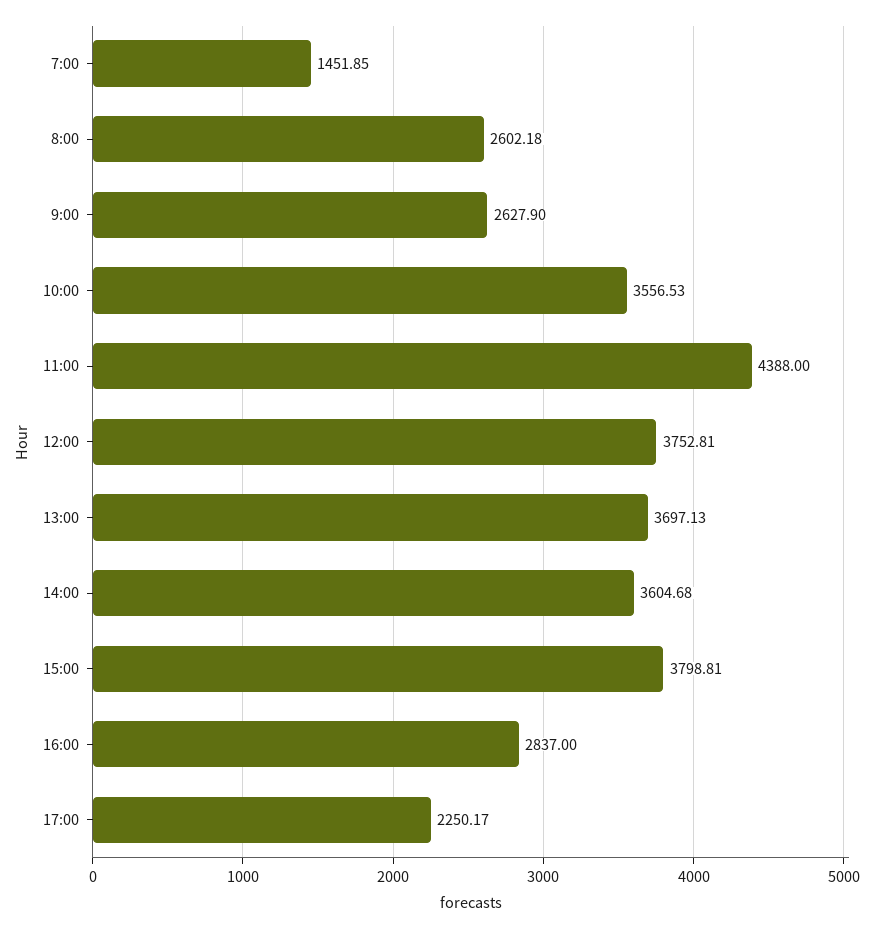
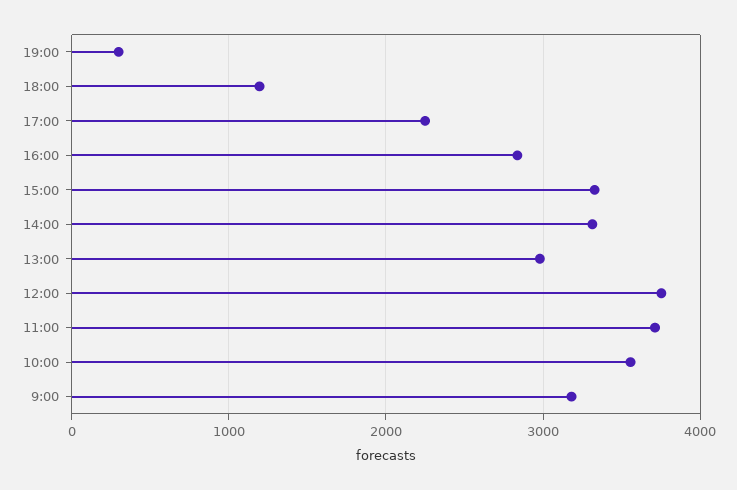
7:00: 1451.85 -> none
8:00: 2602.18 -> none
9:00: 2627.9 -> 3200
11:00: 4388 -> 3700
13:00: 3697.13 -> 3000
14:00: 3604.68 -> 3300
15:00: 3798.81 -> 3300
19:00: none -> 300
18:00: none -> 1200

